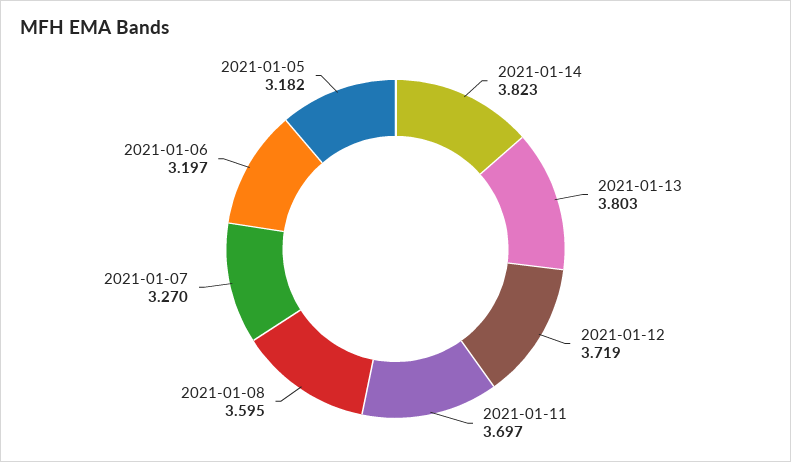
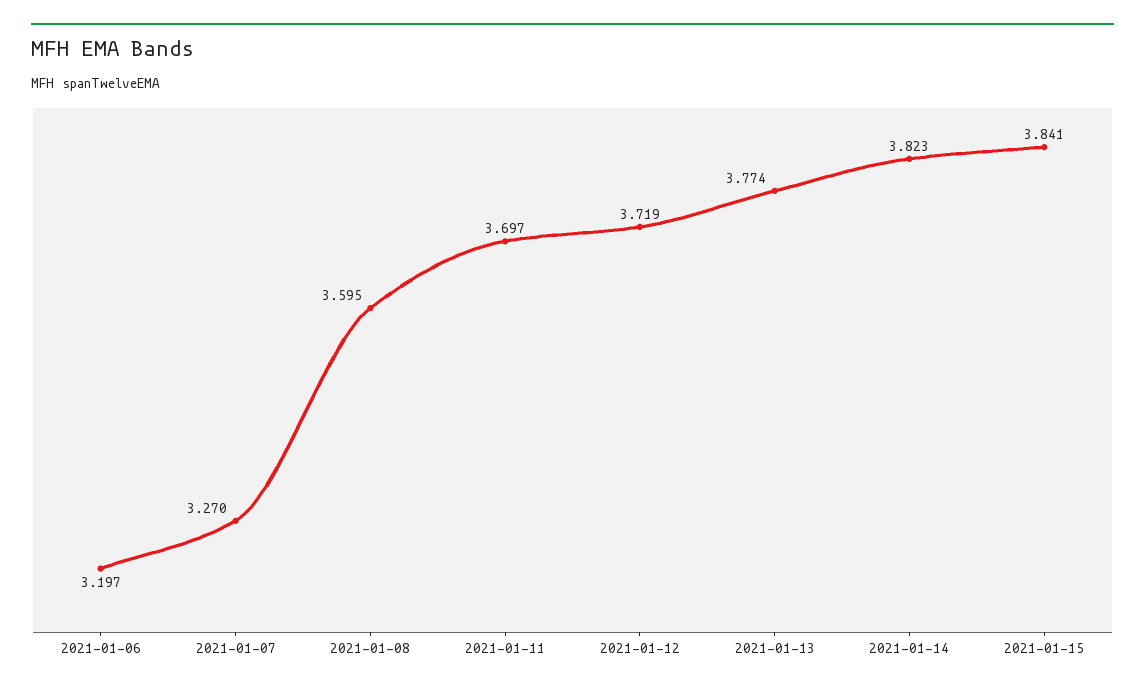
2021-01-13: 3.803 -> 3.774
2021-01-05: 3.182 -> none
2021-01-15: none -> 3.841

